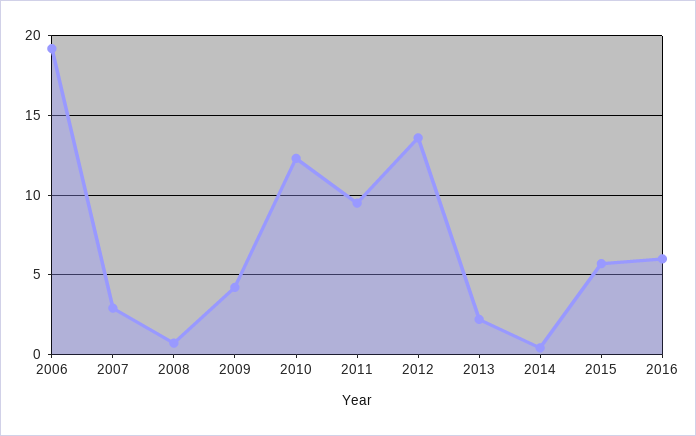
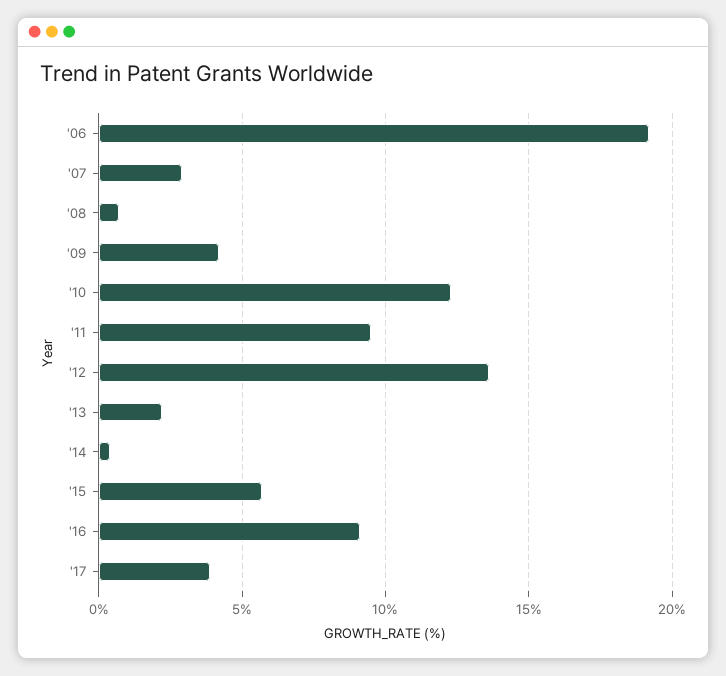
2016: 6 -> 9
'17: none -> 4

